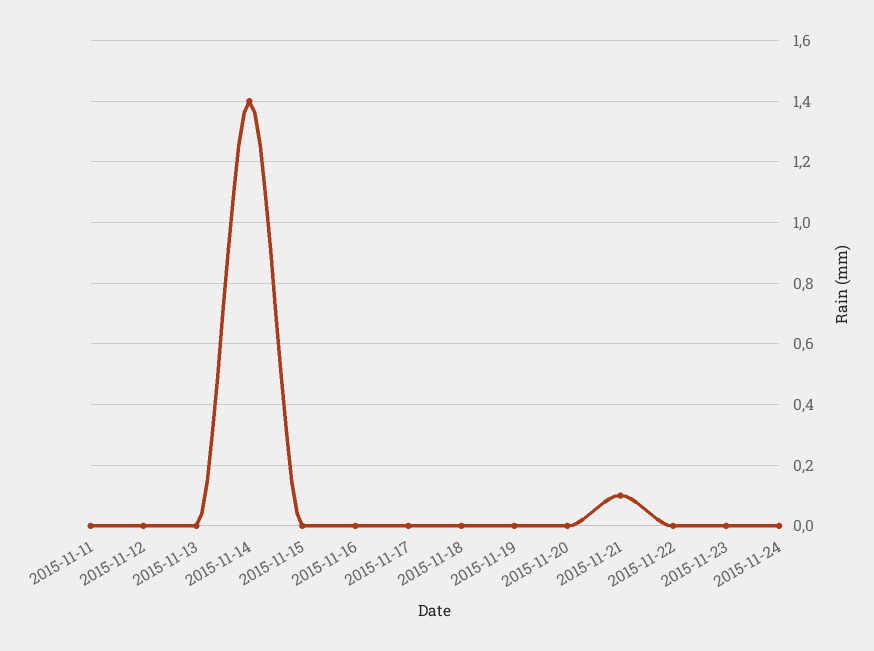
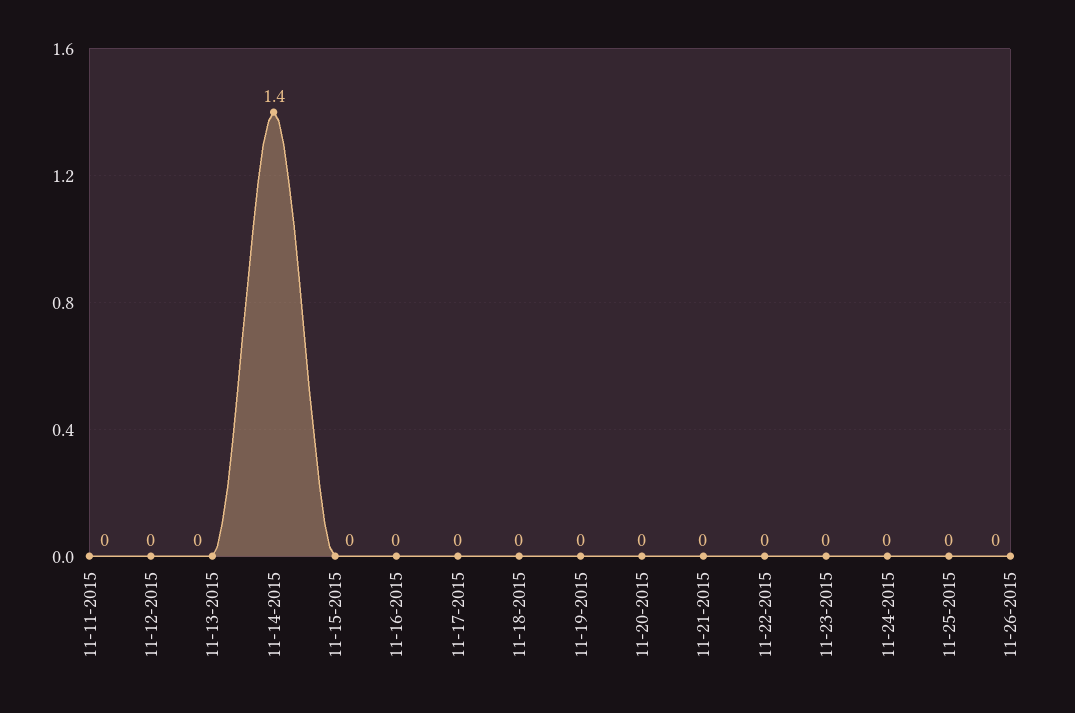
2015-11-21: 0.1 -> 0
11-25-2015: none -> 0
11-26-2015: none -> 0

